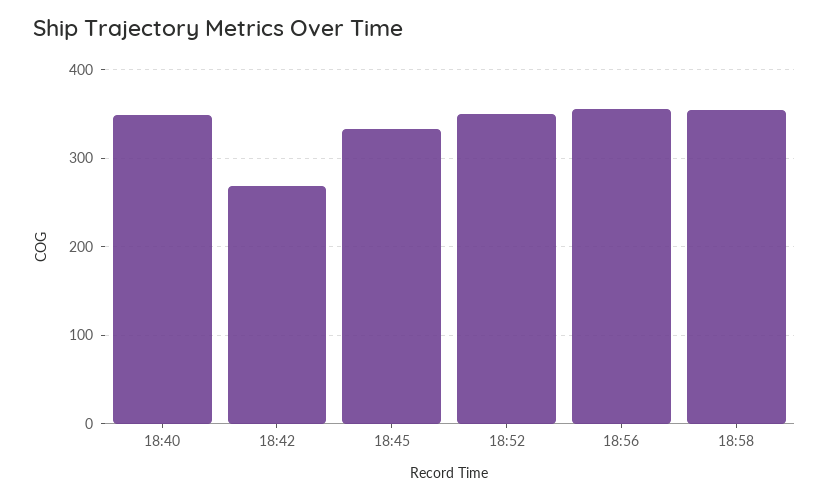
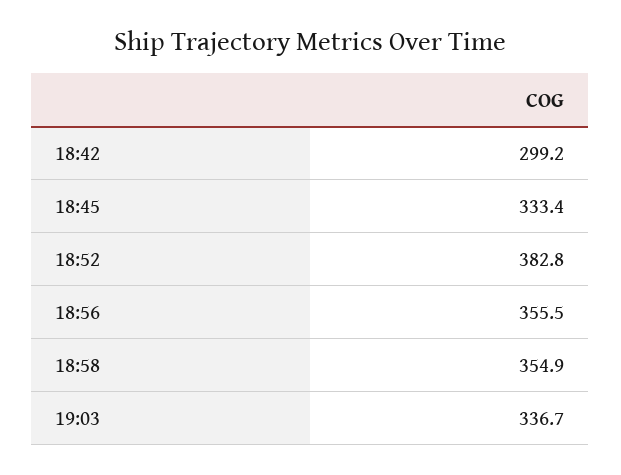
18:40: 350 -> none
18:42: 270 -> 299.2
18:52: 350 -> 382.8
19:03: none -> 336.7

